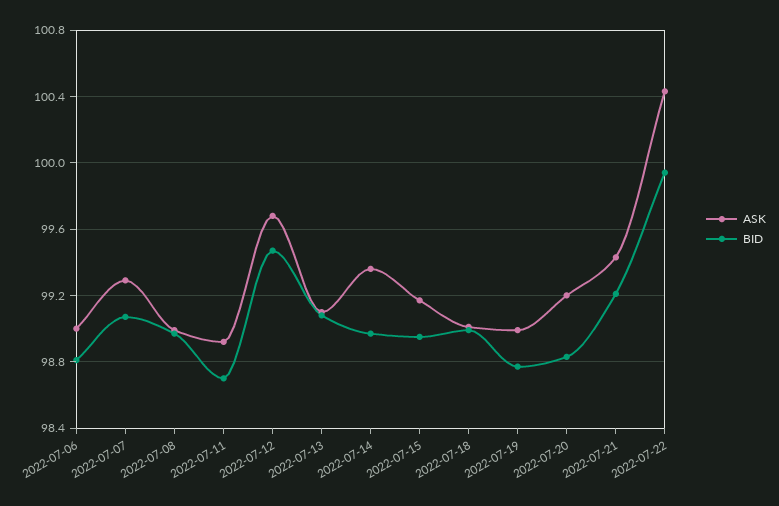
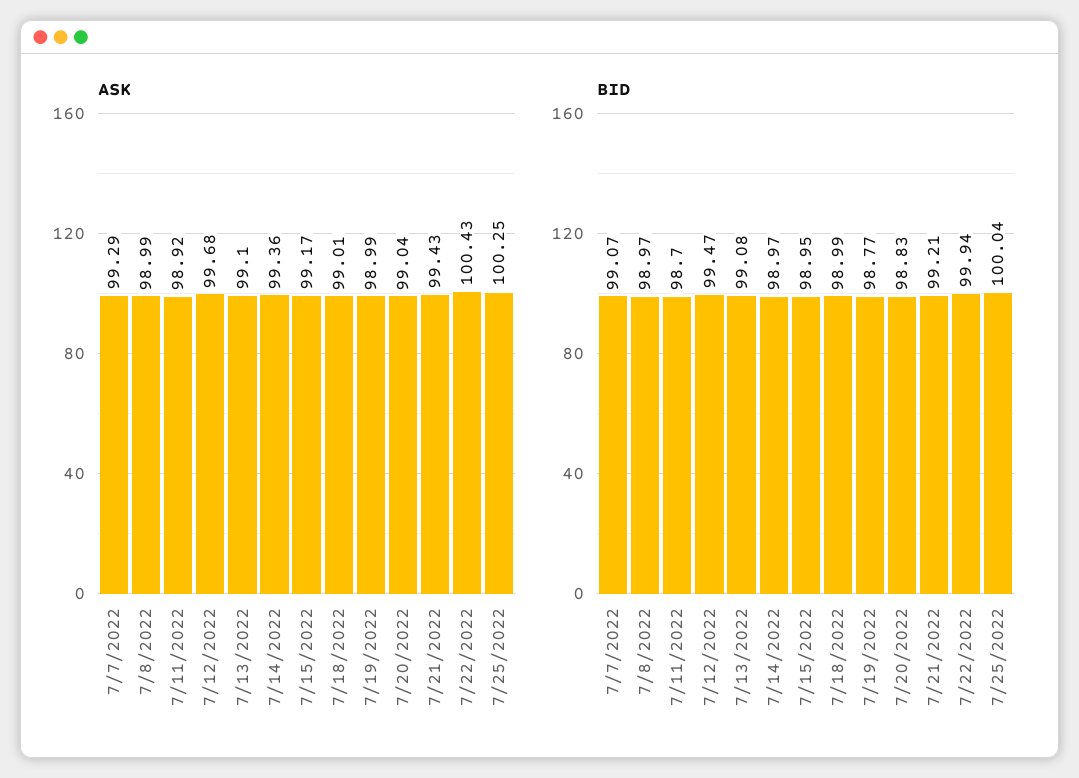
ASK, 2022-07-06: 99 -> none
BID, 2022-07-06: 98.8 -> none
ASK, 2022-07-20: 99.2 -> 99.04
ASK, 7/25/2022: none -> 100.25
BID, 7/25/2022: none -> 100.04

